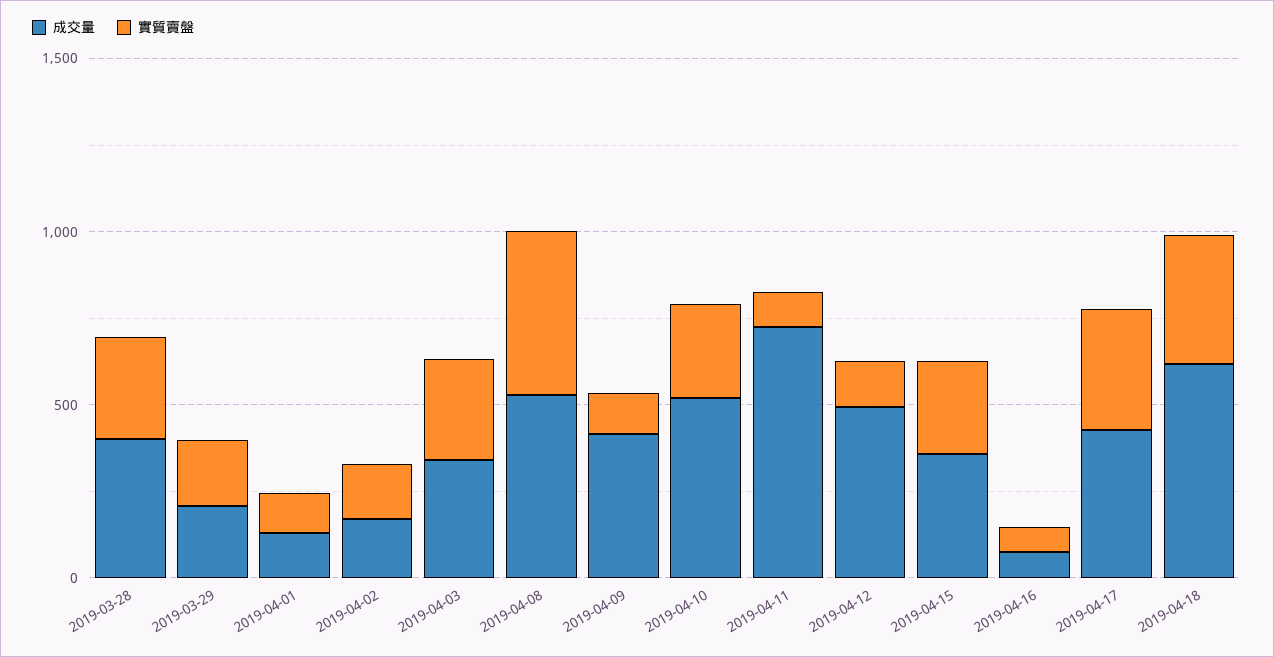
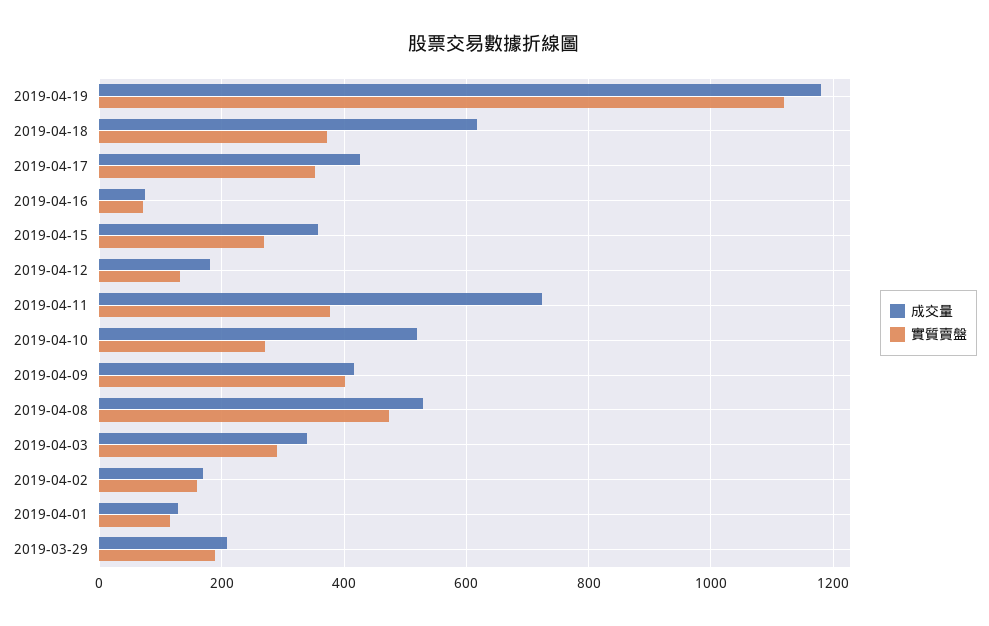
成交量, 2019-03-28: 400 -> none
實質賣盤, 2019-03-28: 300 -> none
實質賣盤, 2019-04-09: 100 -> 400
實質賣盤, 2019-04-11: 100 -> 380
成交量, 2019-04-12: 500 -> 180
成交量, 2019-04-19: none -> 1180
實質賣盤, 2019-04-19: none -> 1120

